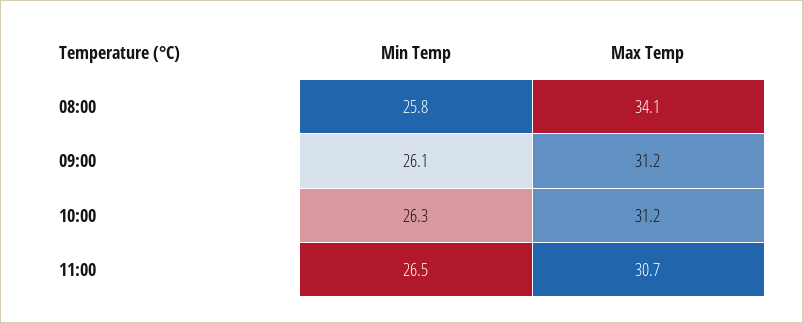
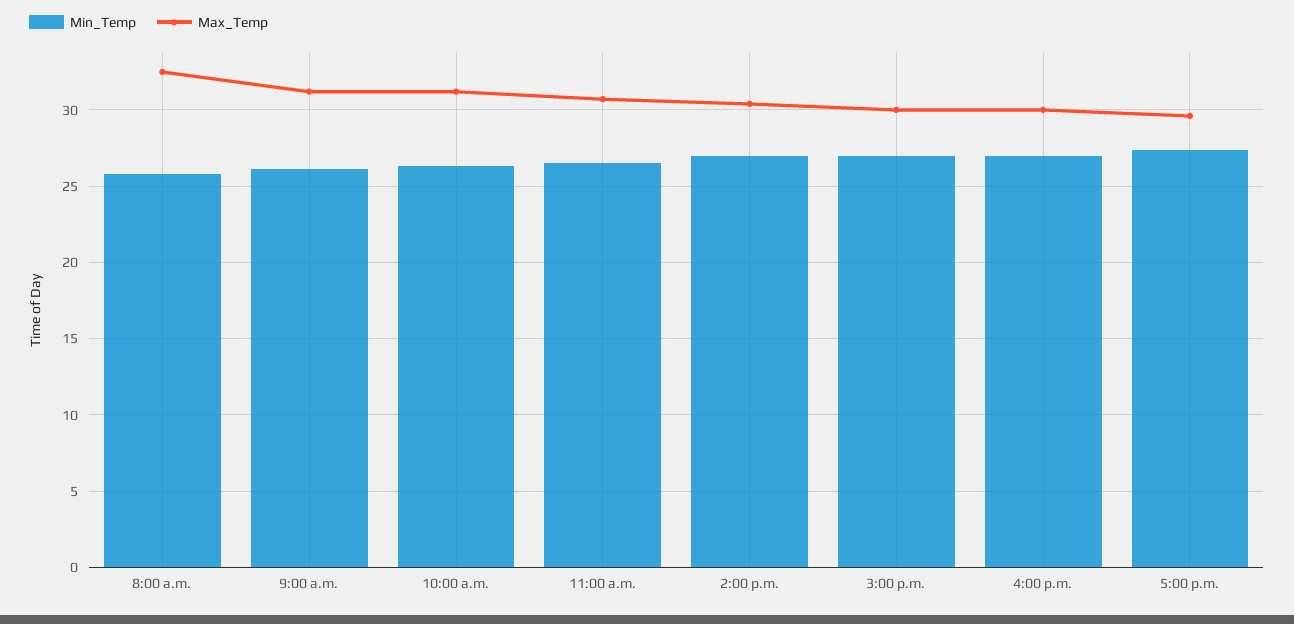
Max Temp, 08:00: 34.1 -> 32.5
Min Temp, 2:00 p.m.: none -> 27
Max Temp, 2:00 p.m.: none -> 30.5
Min Temp, 3:00 p.m.: none -> 27
Max Temp, 3:00 p.m.: none -> 30
Min Temp, 4:00 p.m.: none -> 27
Max Temp, 4:00 p.m.: none -> 30
Min Temp, 5:00 p.m.: none -> 27.5
Max Temp, 5:00 p.m.: none -> 29.5

